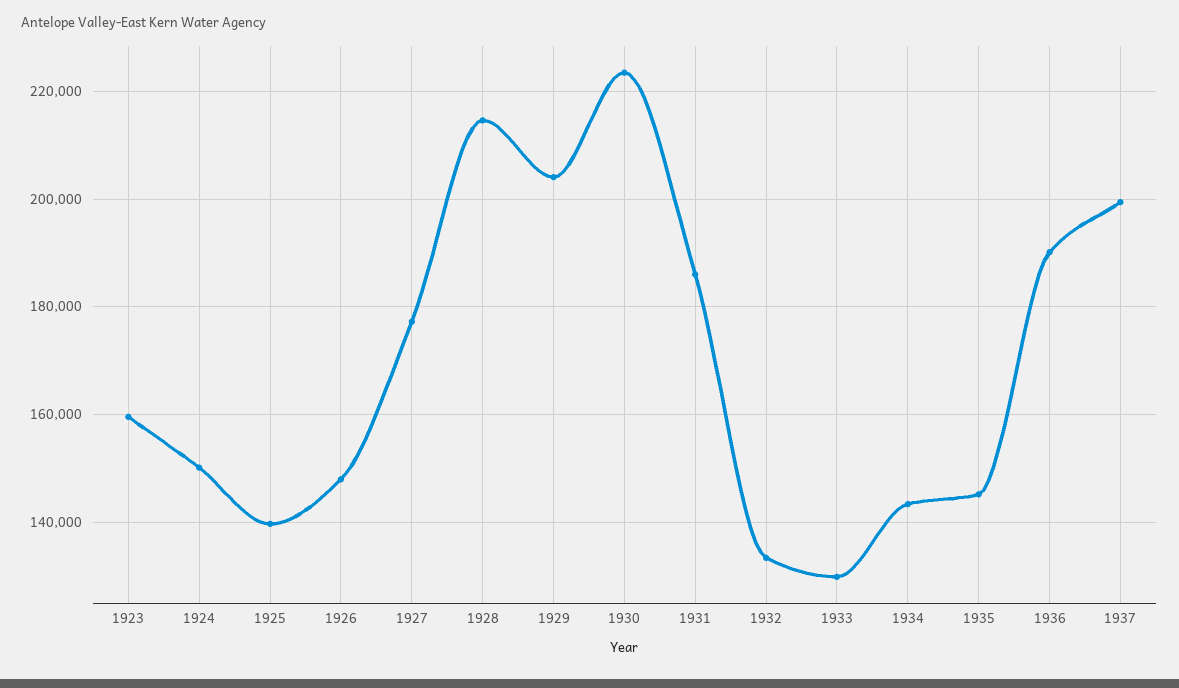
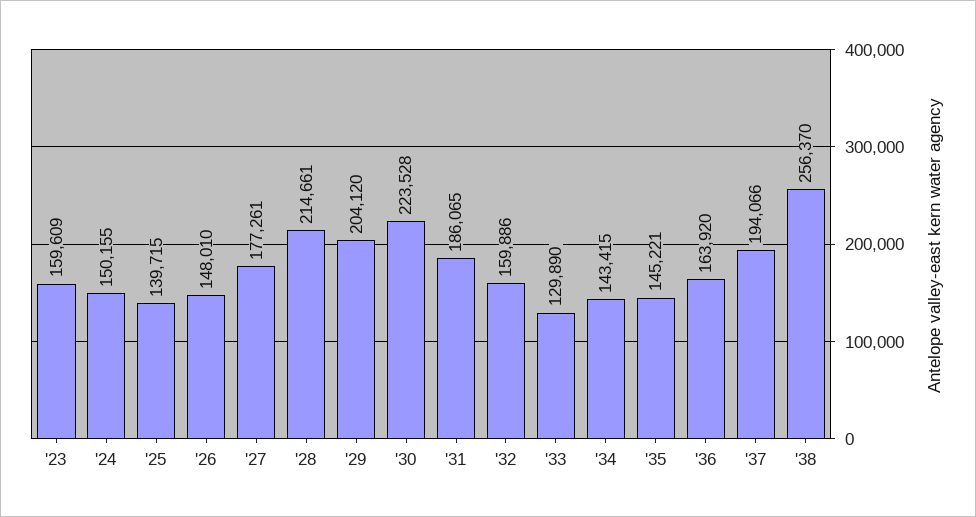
1932: 134000 -> 159886
1936: 190000 -> 163920
1937: 200000 -> 194066
'38: none -> 256370

